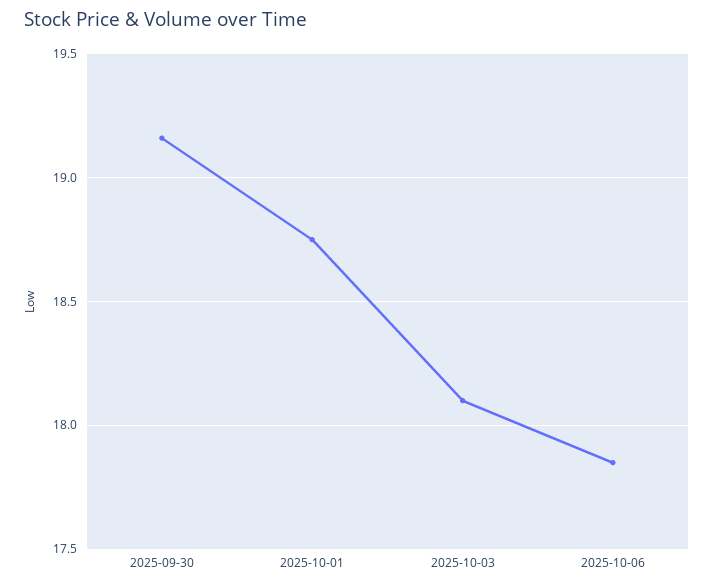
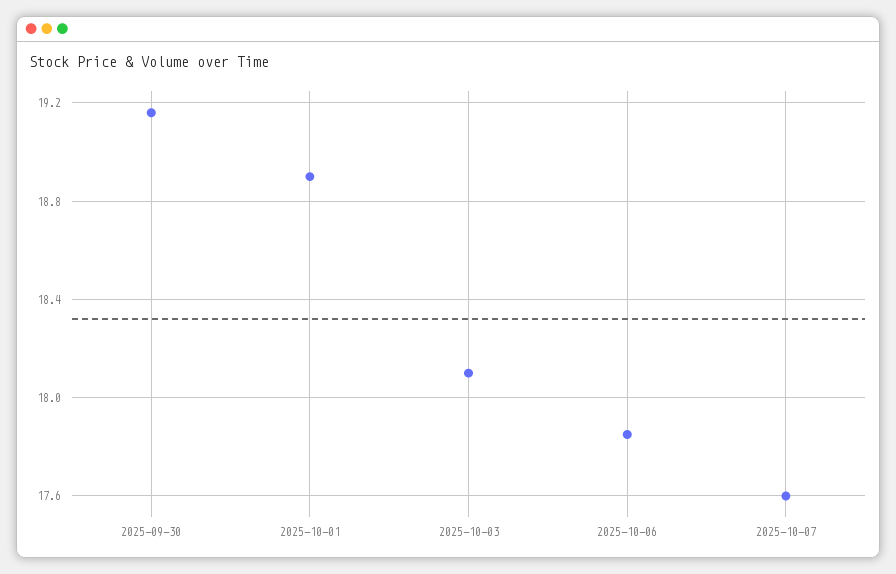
2025-10-01: 18.75 -> 18.9
2025-10-07: none -> 17.6

